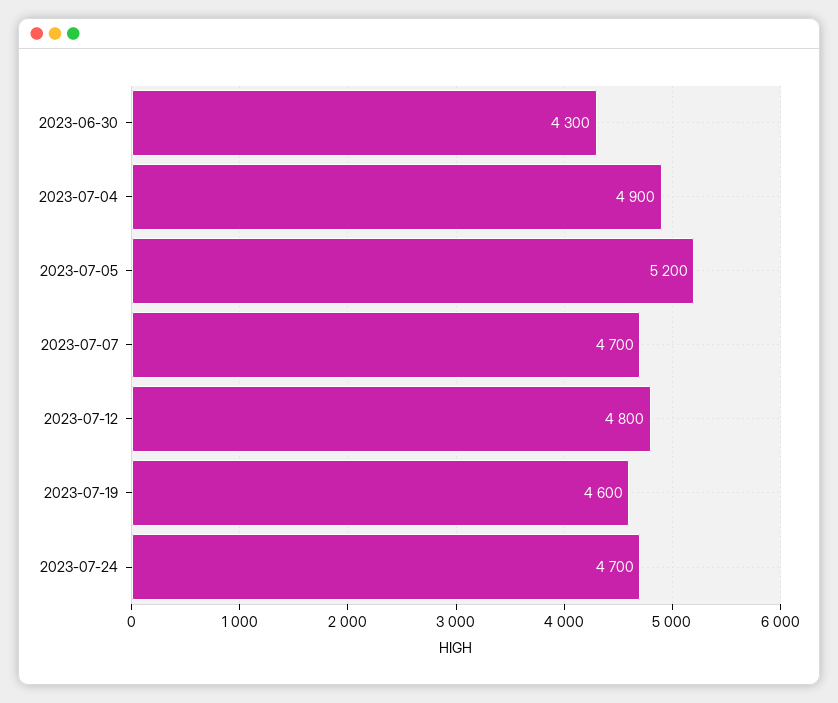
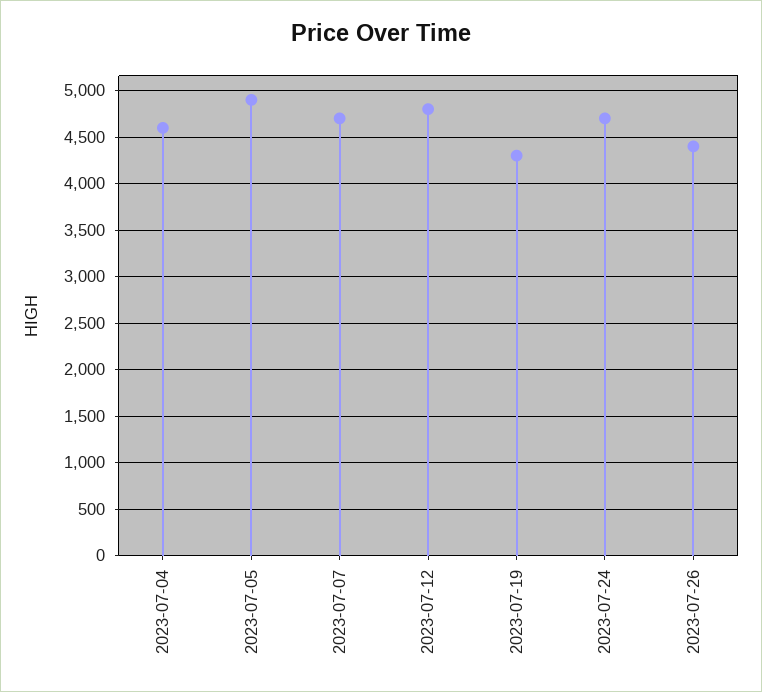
2023-06-30: 4300 -> none
2023-07-04: 4900 -> 4600
2023-07-05: 5200 -> 4900
2023-07-19: 4600 -> 4300
2023-07-26: none -> 4400

